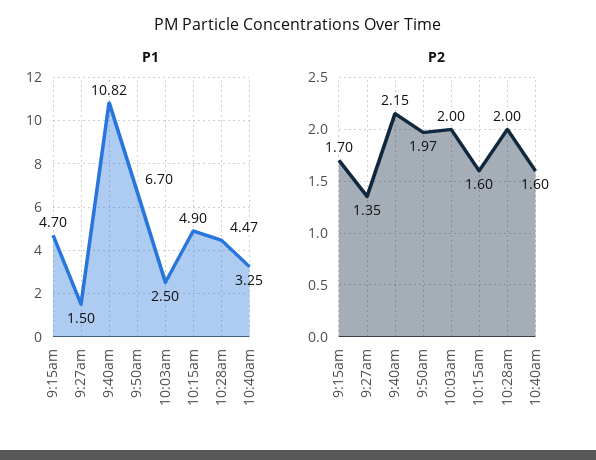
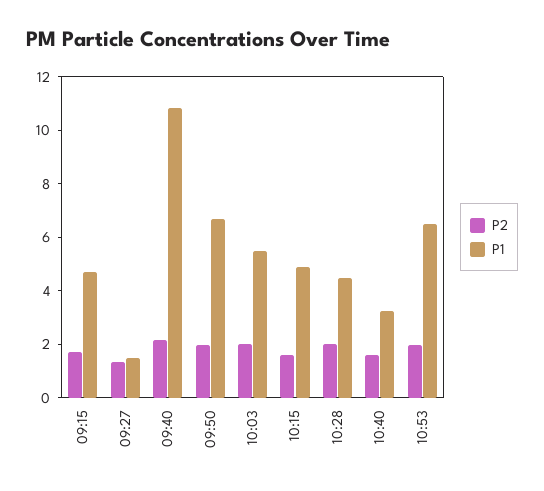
P1, 10:03am: 2.5 -> 5.5
P2, 10:53: none -> 2
P1, 10:53: none -> 6.5

